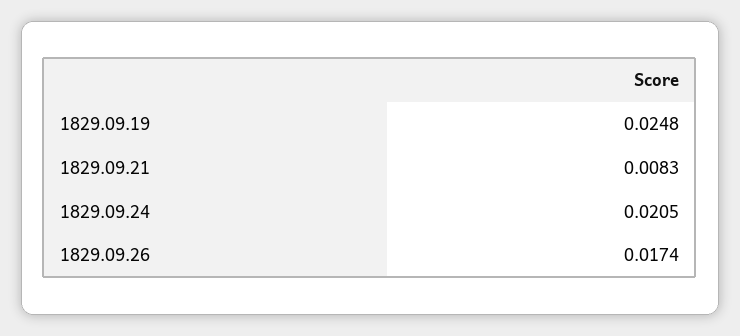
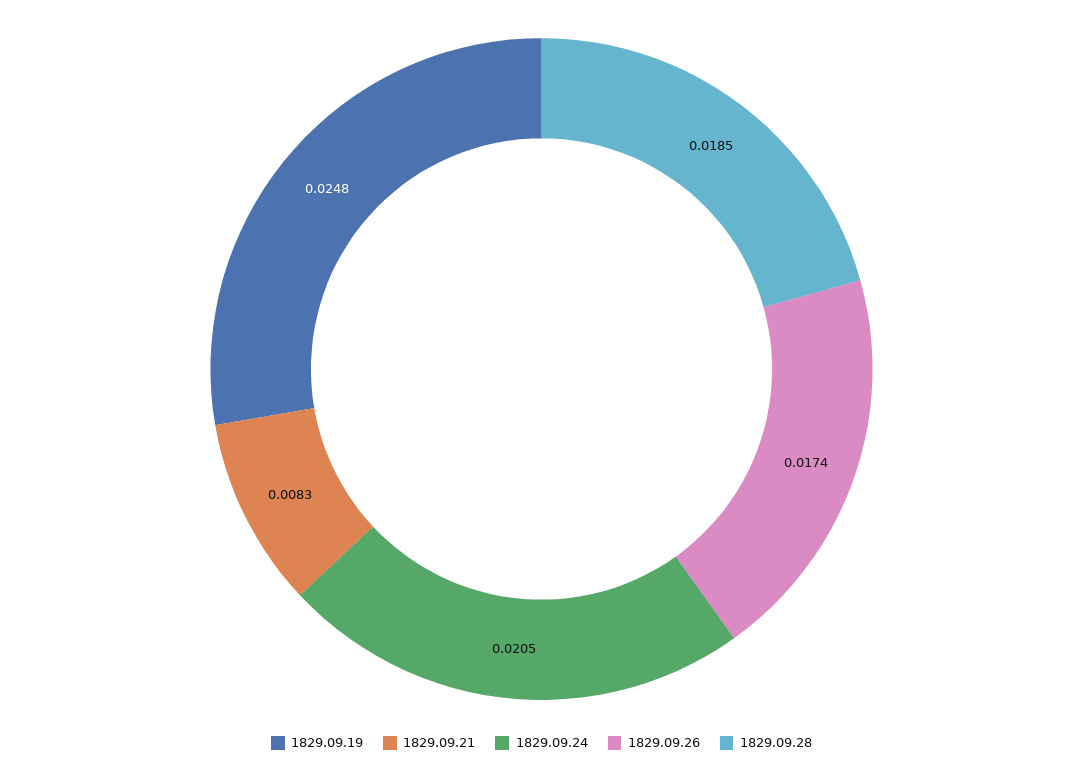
1829.09.28: none -> 0.0185

